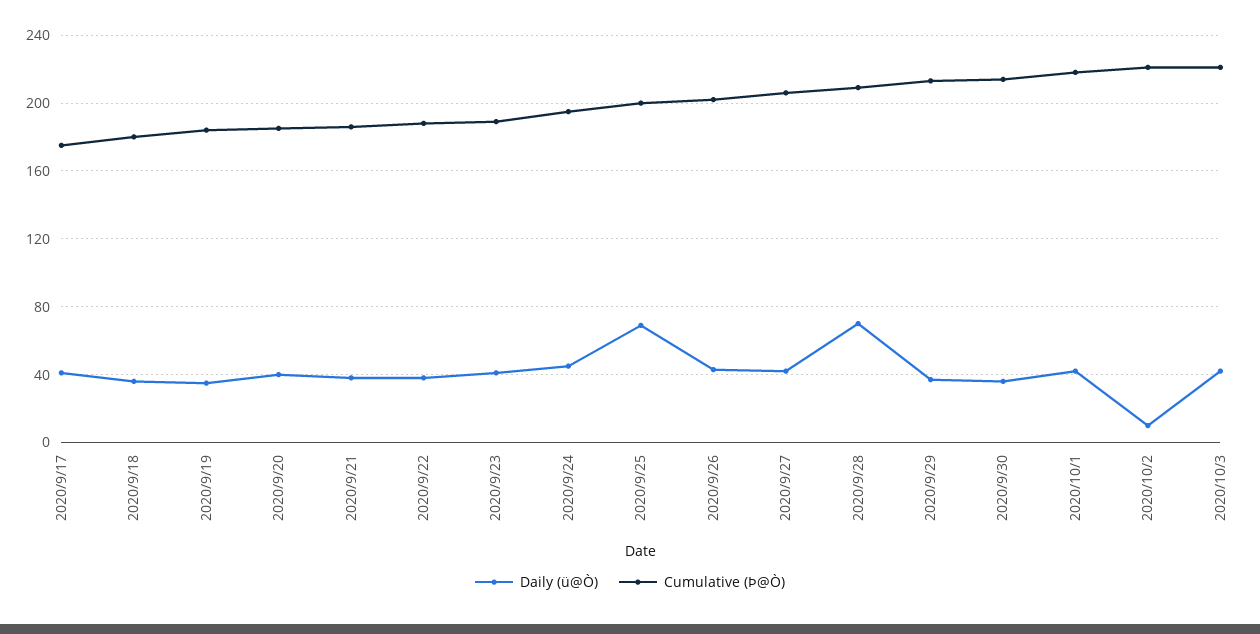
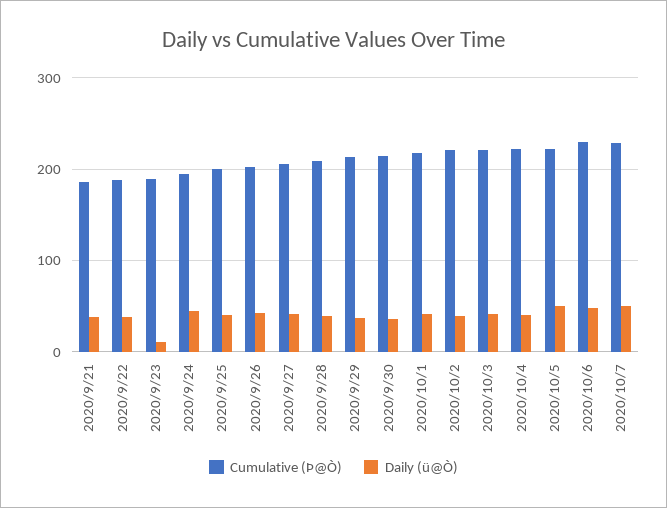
Daily (ü@Ò), 2020/9/17: 40 -> none
Cumulative (Þ@Ò), 2020/9/17: 175 -> none
Daily (ü@Ò), 2020/9/18: 35 -> none
Cumulative (Þ@Ò), 2020/9/18: 180 -> none
Daily (ü@Ò), 2020/9/19: 35 -> none
Cumulative (Þ@Ò), 2020/9/19: 185 -> none
Daily (ü@Ò), 2020/9/20: 40 -> none
Cumulative (Þ@Ò), 2020/9/20: 185 -> none
Daily (ü@Ò), 2020/9/23: 40 -> 10
Daily (ü@Ò), 2020/9/25: 70 -> 40
Daily (ü@Ò), 2020/9/28: 70 -> 40
Daily (ü@Ò), 2020/10/2: 10 -> 40
Cumulative (Þ@Ò), 2020/10/4: none -> 220
Daily (ü@Ò), 2020/10/4: none -> 40
Cumulative (Þ@Ò), 2020/10/5: none -> 220
Daily (ü@Ò), 2020/10/5: none -> 50
Cumulative (Þ@Ò), 2020/10/6: none -> 230
Daily (ü@Ò), 2020/10/6: none -> 50
Cumulative (Þ@Ò), 2020/10/7: none -> 230
Daily (ü@Ò), 2020/10/7: none -> 50

